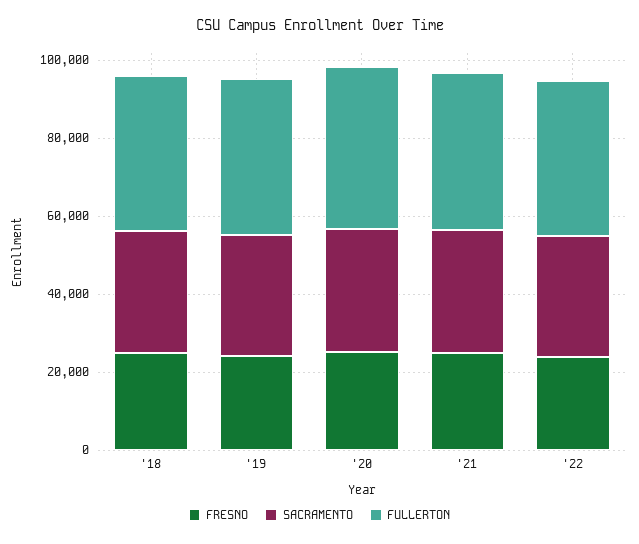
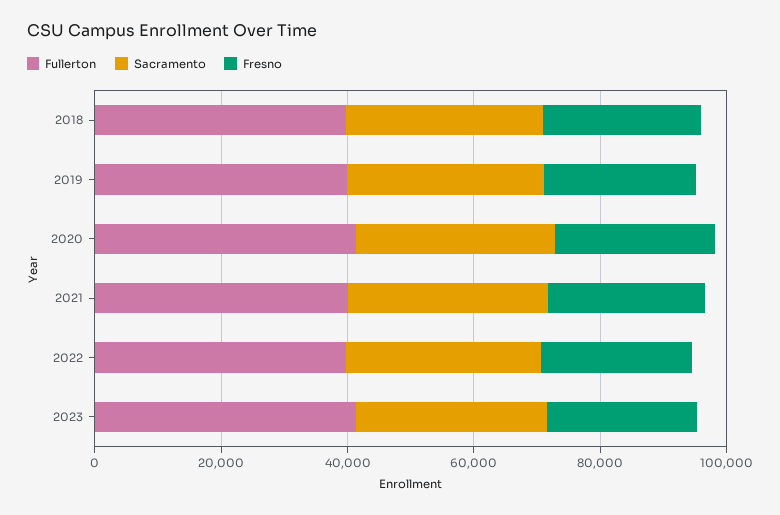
FULLERTON, 2023: none -> 40000
SACRAMENTO, 2023: none -> 30000
FRESNO, 2023: none -> 25000

